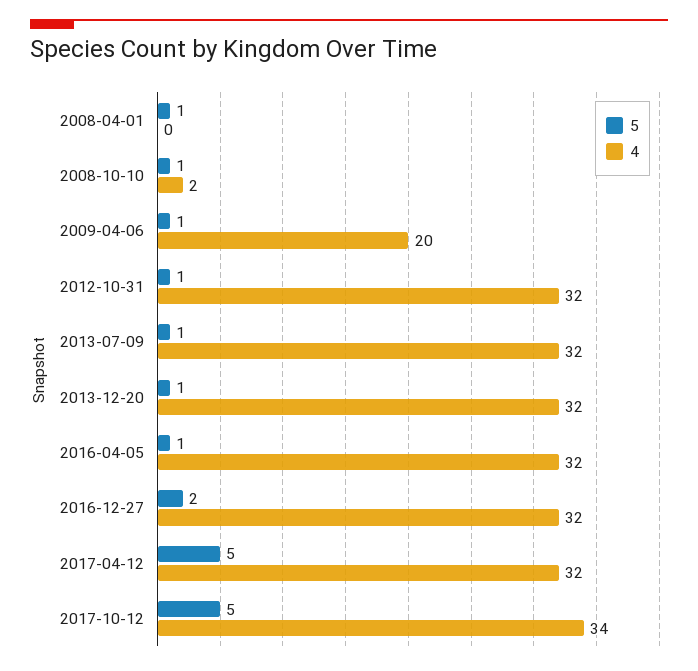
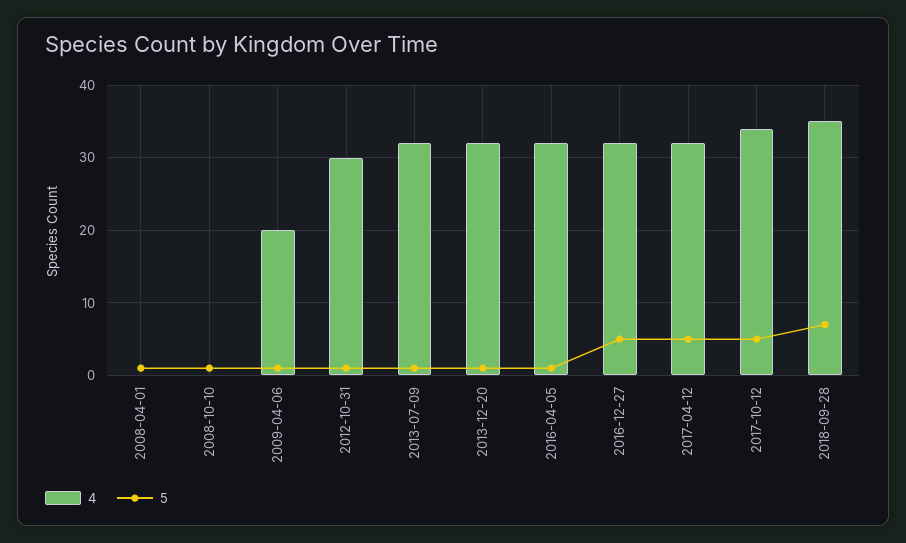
4, 2008-10-10: 2 -> 0
4, 2012-10-31: 32 -> 30
5, 2016-12-27: 2 -> 5
4, 2018-09-28: none -> 35
5, 2018-09-28: none -> 7

